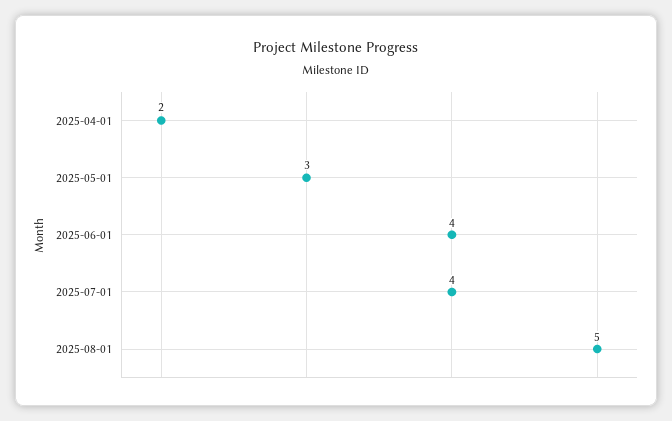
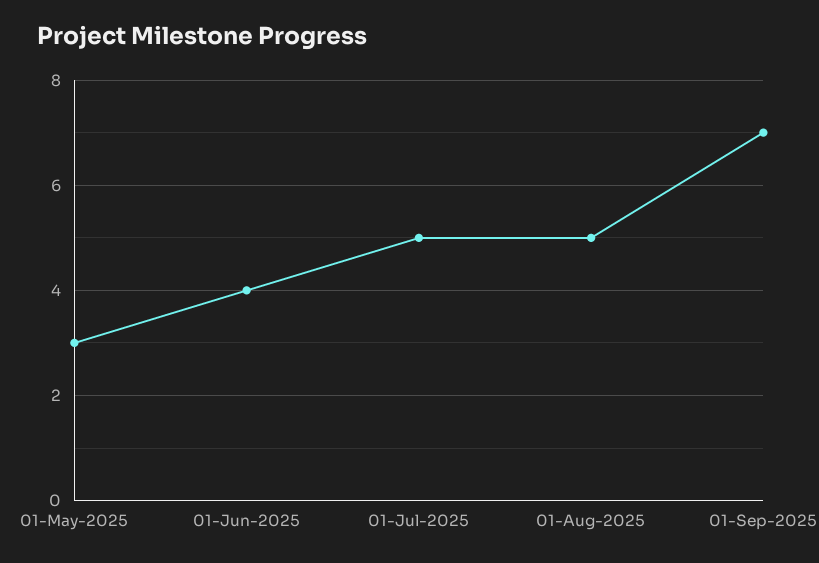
2025-04-01: 2 -> none
2025-07-01: 4 -> 5
01-Sep-2025: none -> 7

